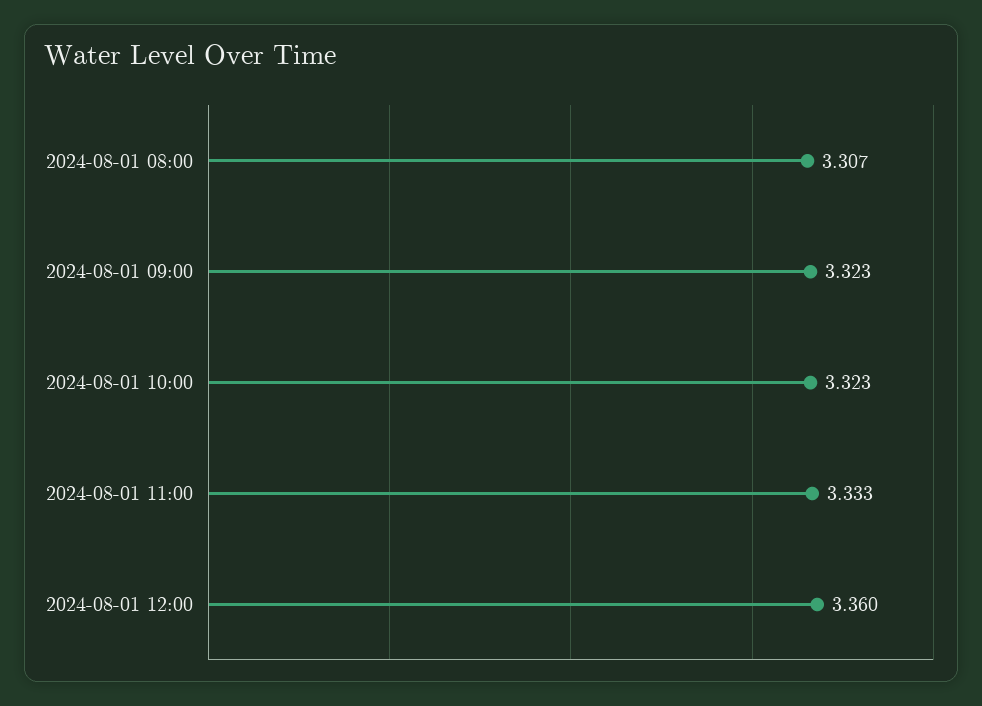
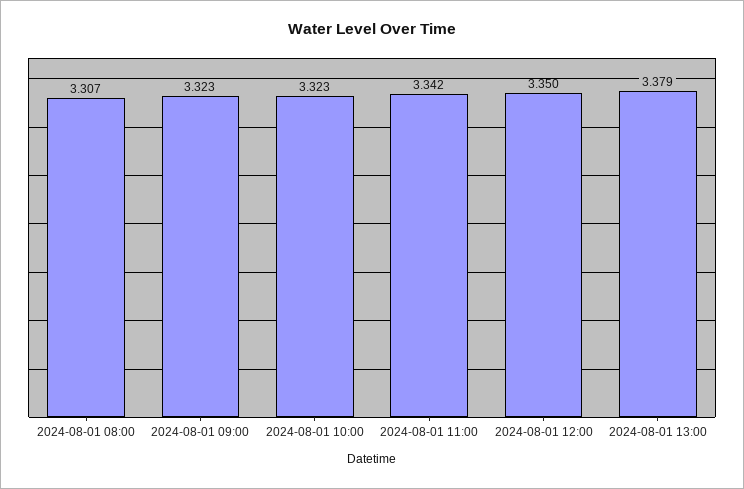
2024-08-01 11:00: 3.333 -> 3.342
2024-08-01 12:00: 3.36 -> 3.35
2024-08-01 13:00: none -> 3.379

